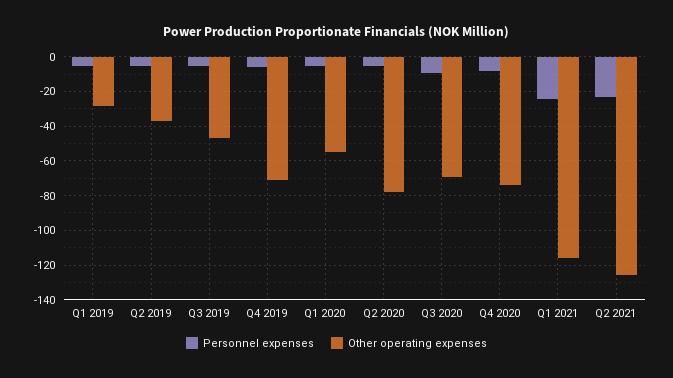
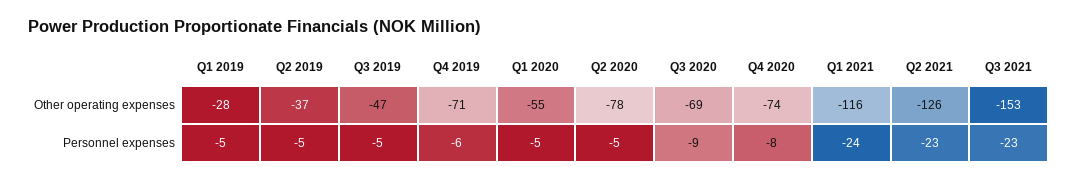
Other operating expenses, Q3 2021: none -> -153
Personnel expenses, Q3 2021: none -> -23

